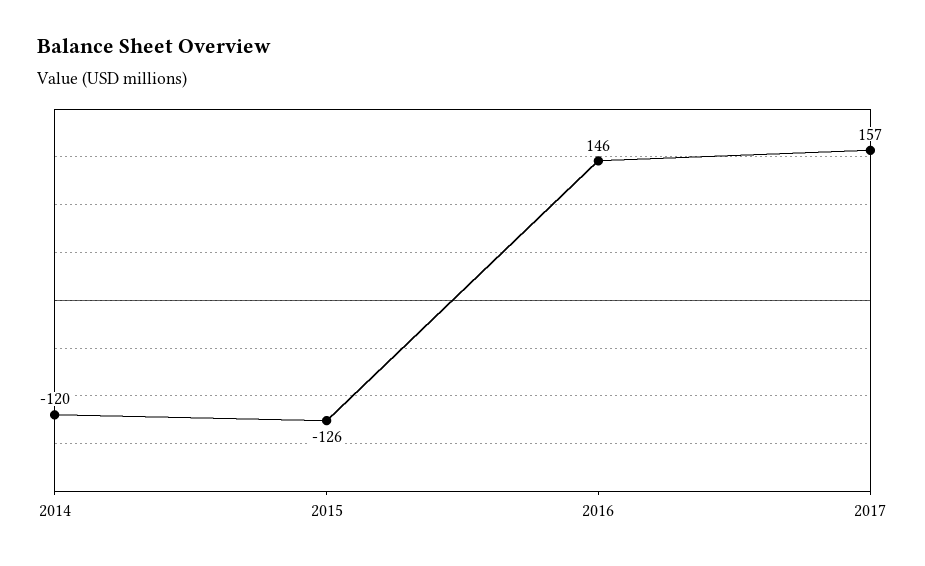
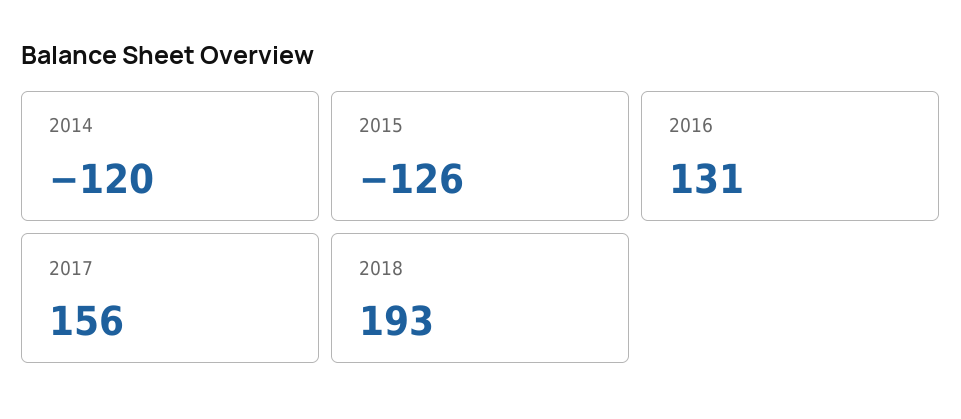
2016: 146 -> 131
2017: 157 -> 156
2018: none -> 193

